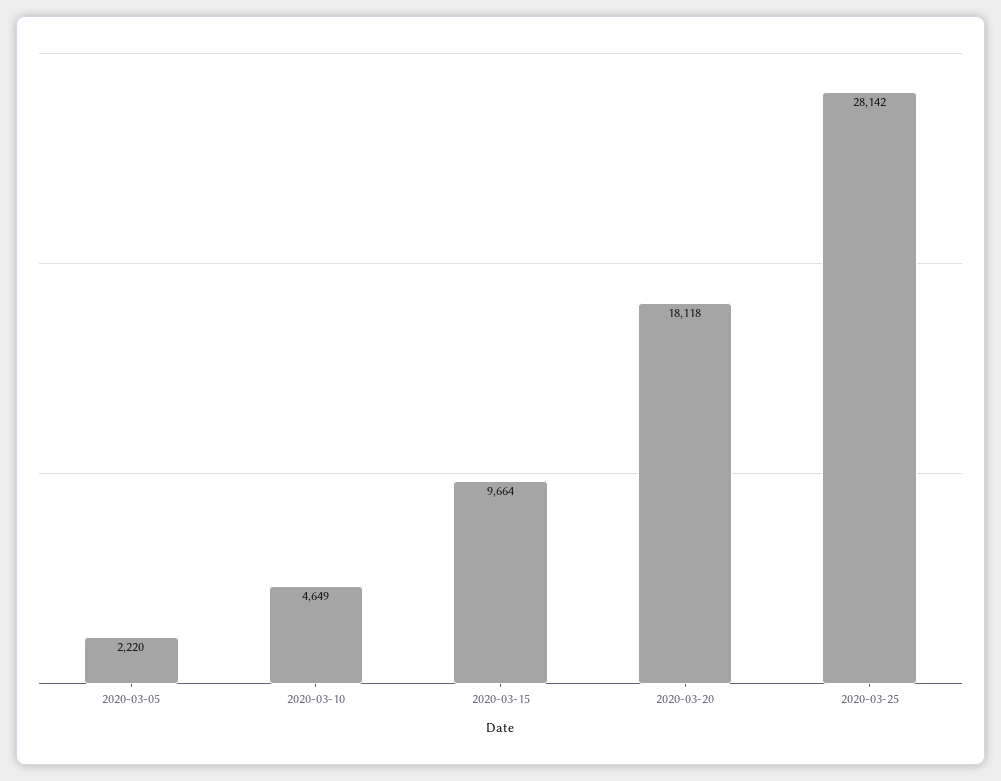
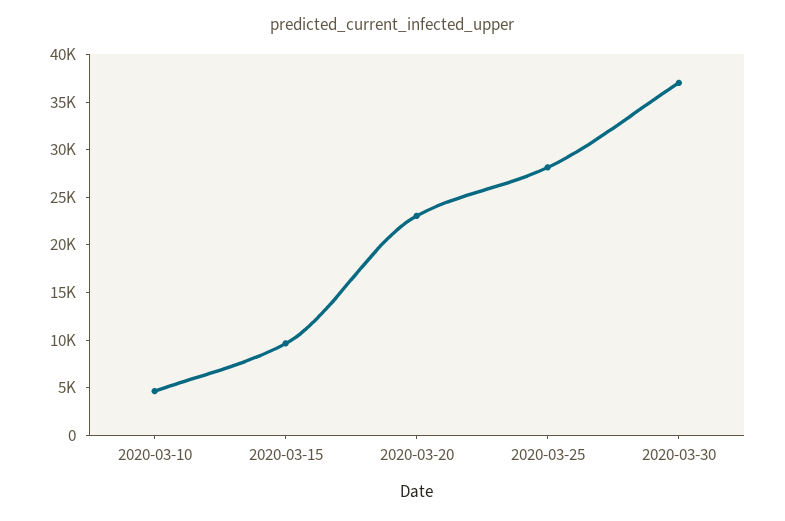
2020-03-05: 2220 -> none
2020-03-20: 18118 -> 23000
2020-03-30: none -> 37000

